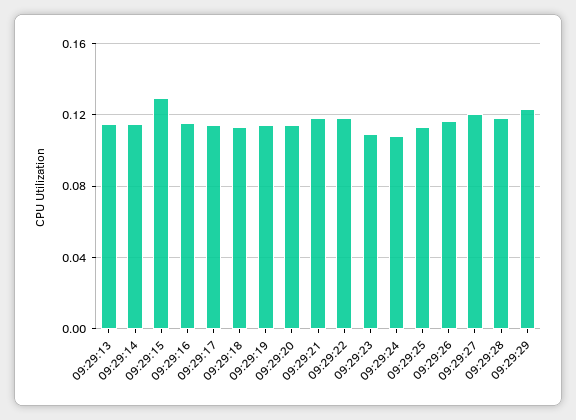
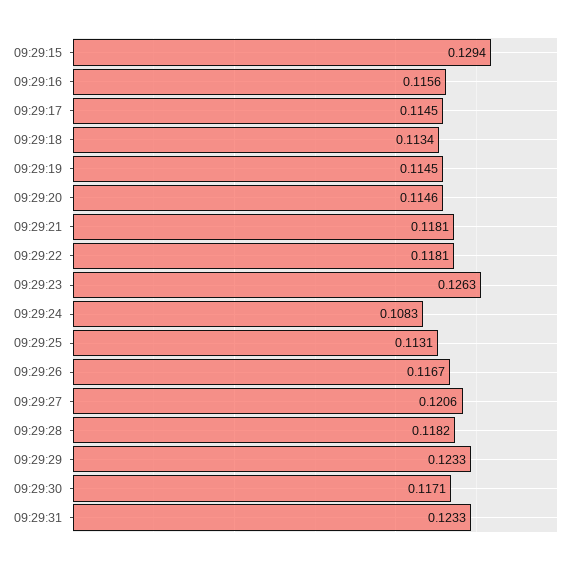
09:29:13: 0.115 -> none
09:29:14: 0.115 -> none
09:29:23: 0.11 -> 0.1263
09:29:30: none -> 0.1171
09:29:31: none -> 0.1233

